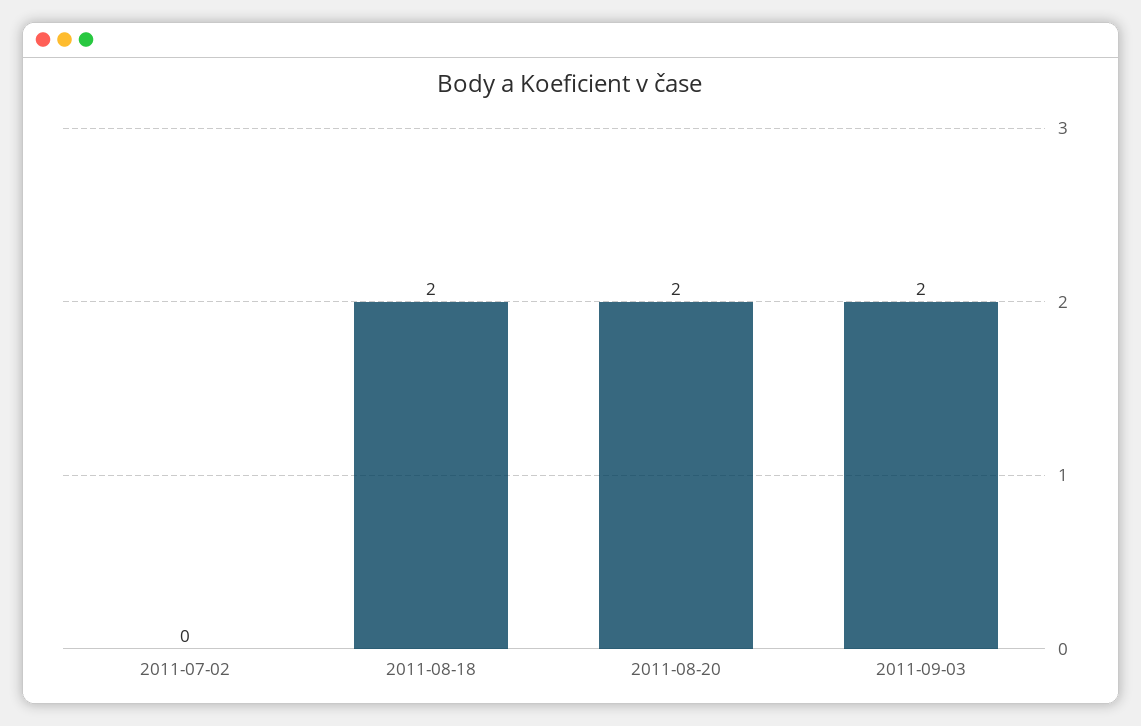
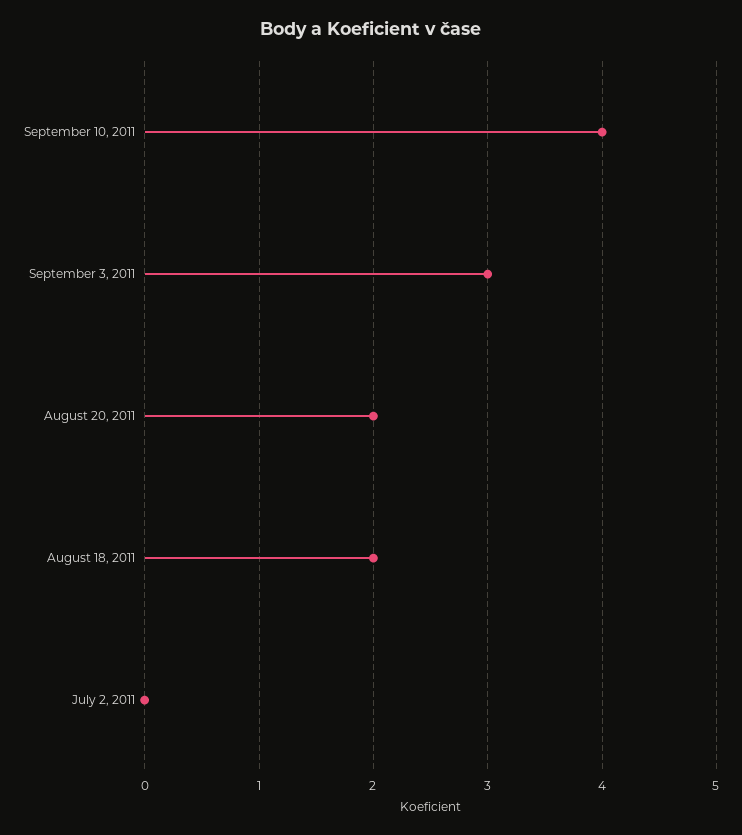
2011-09-03: 2 -> 3
September 10, 2011: none -> 4

